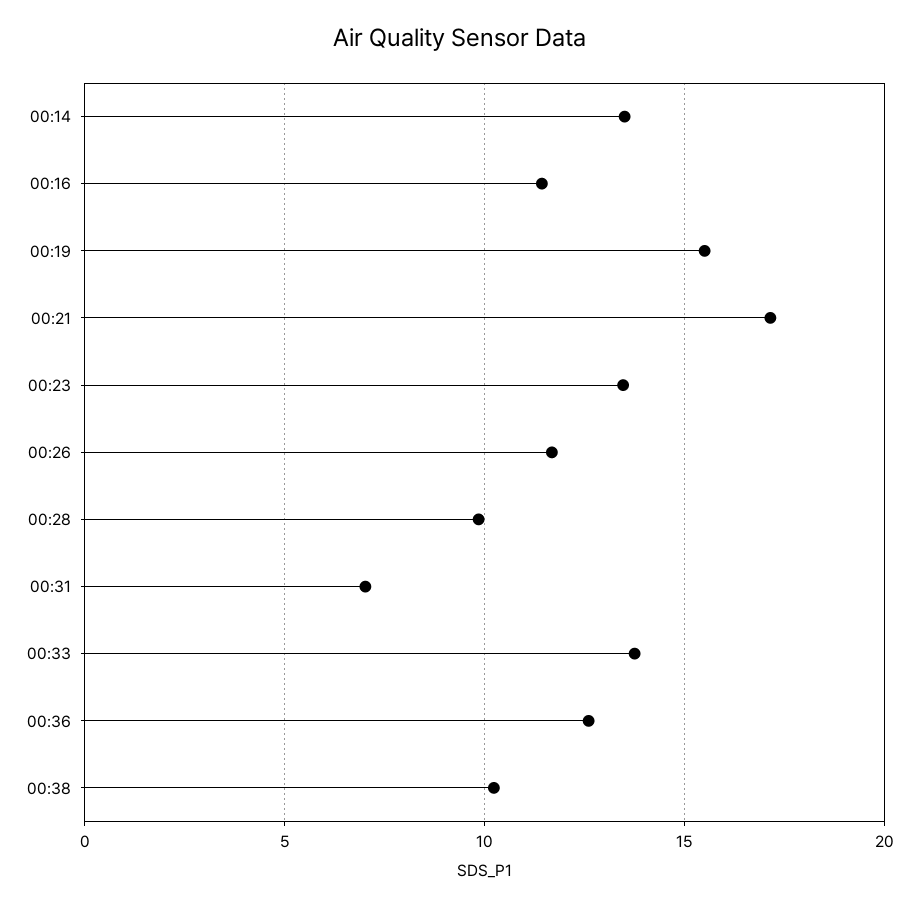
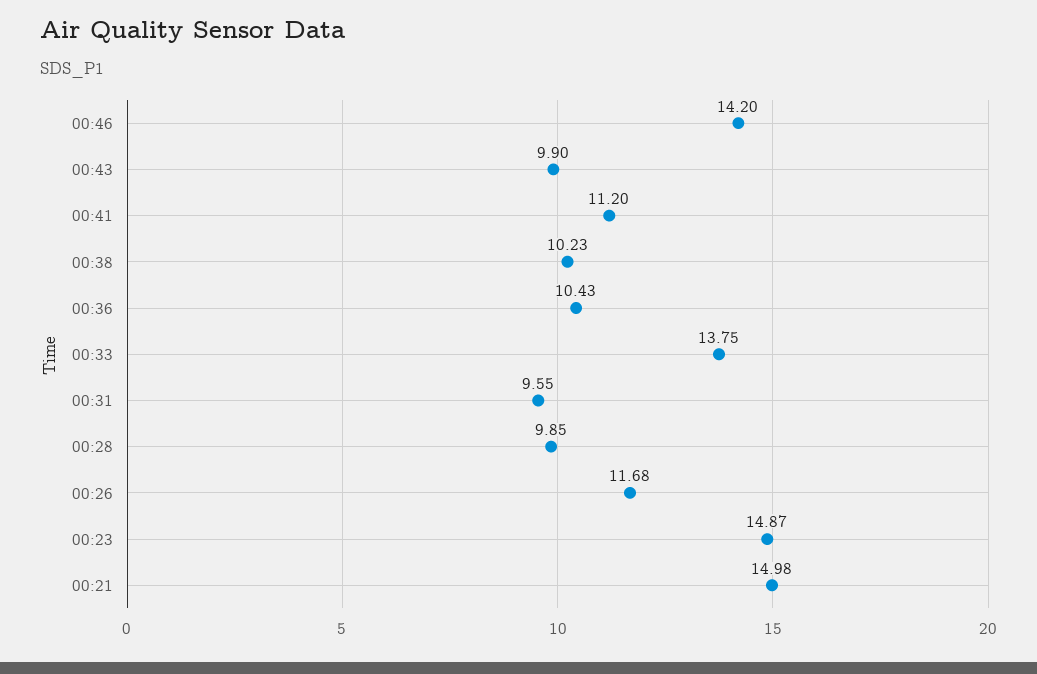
00:14: 13.5 -> none
00:16: 11.5 -> none
00:19: 15.5 -> none
00:21: 17 -> 14.98
00:23: 13.5 -> 14.87
00:31: 7 -> 9.55
00:36: 12.5 -> 10.43
00:46: none -> 14.2
00:43: none -> 9.9
00:41: none -> 11.2

